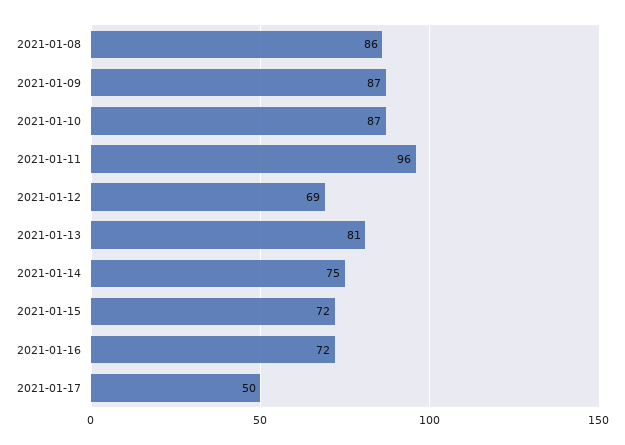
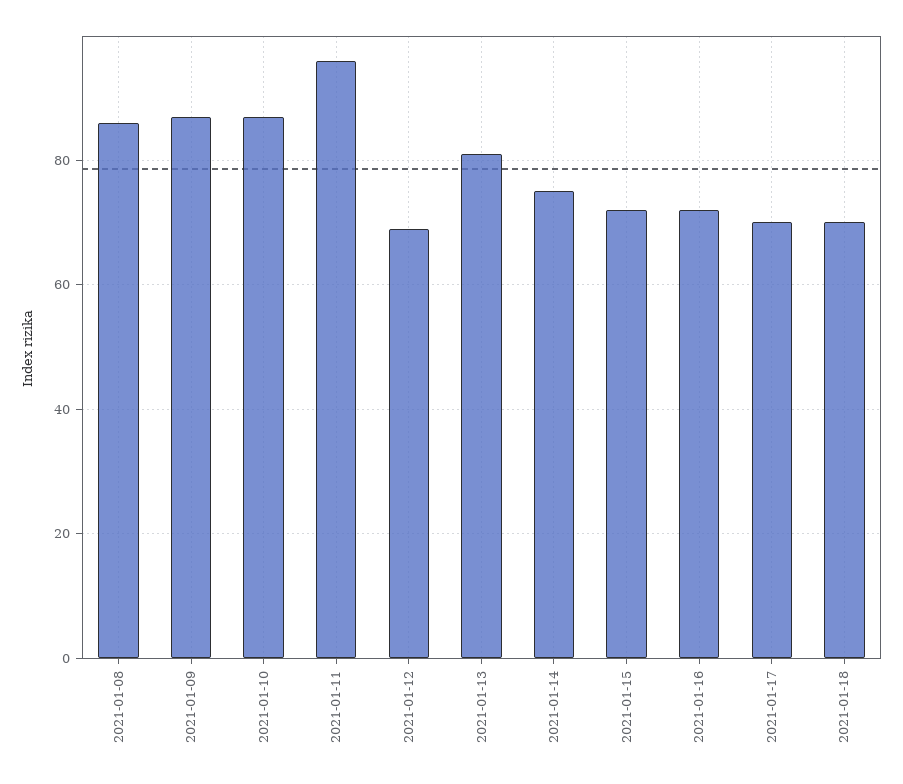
2021-01-17: 50 -> 70
2021-01-18: none -> 70

